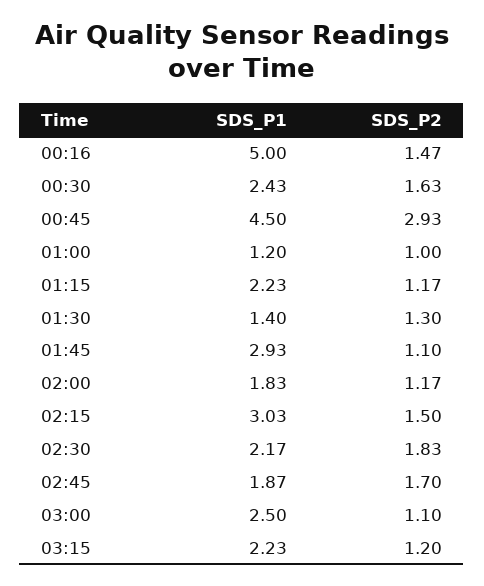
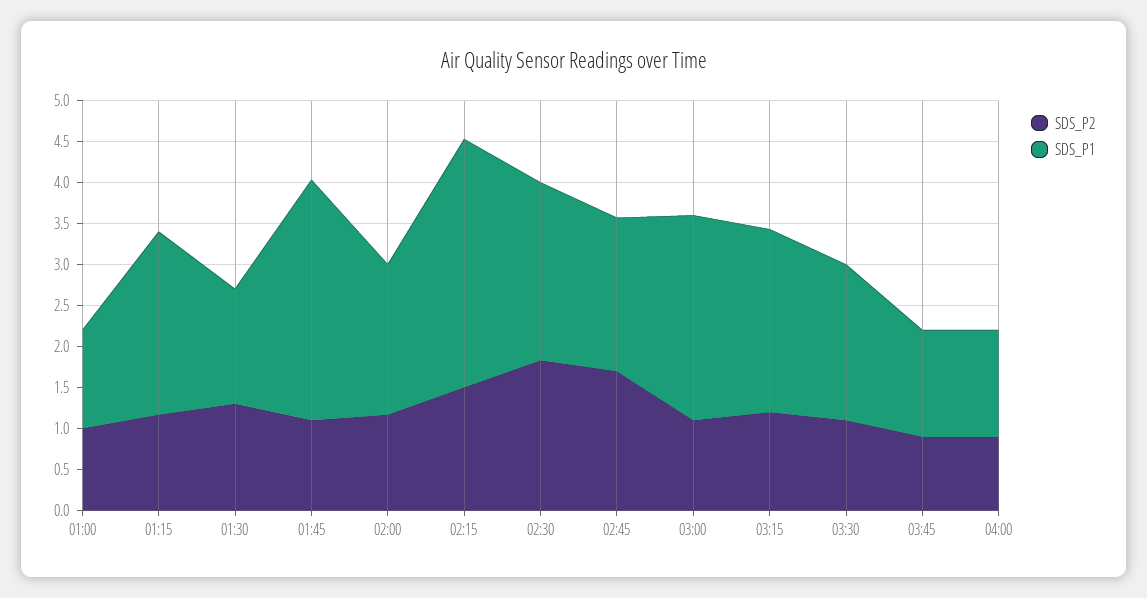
SDS_P1, 00:16: 5 -> none
SDS_P2, 00:16: 1.47 -> none
SDS_P1, 00:30: 2.43 -> none
SDS_P2, 00:30: 1.63 -> none
SDS_P1, 00:45: 4.5 -> none
SDS_P2, 00:45: 2.93 -> none
SDS_P2, 03:30: none -> 1.1
SDS_P1, 03:30: none -> 1.9
SDS_P2, 03:45: none -> 0.9
SDS_P1, 03:45: none -> 1.3
SDS_P2, 04:00: none -> 0.9
SDS_P1, 04:00: none -> 1.3

